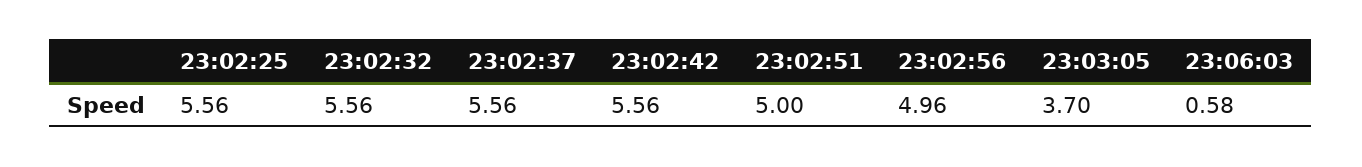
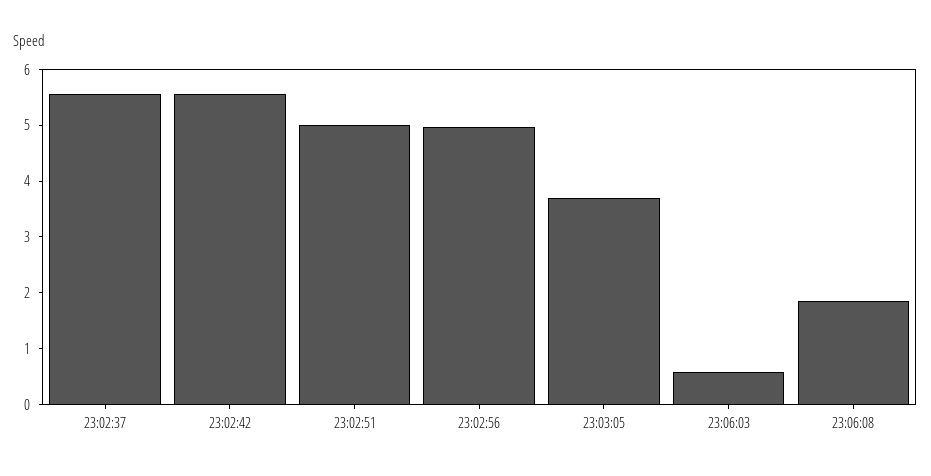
23:02:25: 5.56 -> none
23:02:32: 5.56 -> none
23:06:08: none -> 1.8

